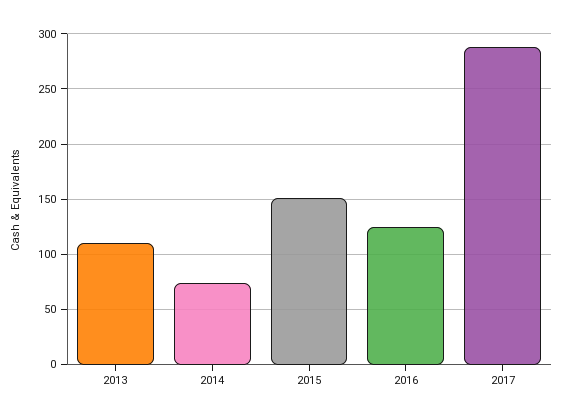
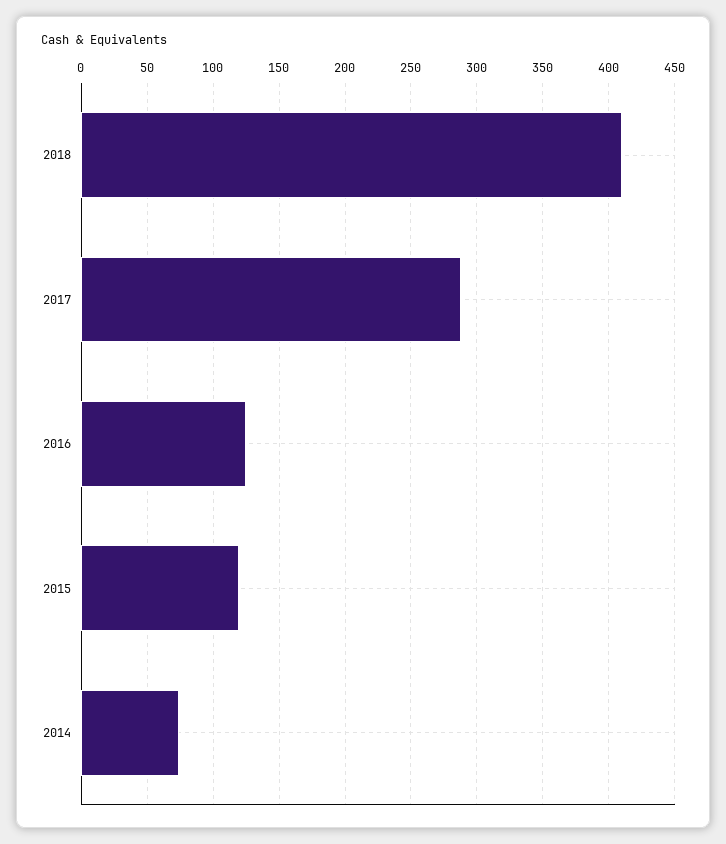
2013: 110 -> none
2015: 150 -> 120
2018: none -> 410

